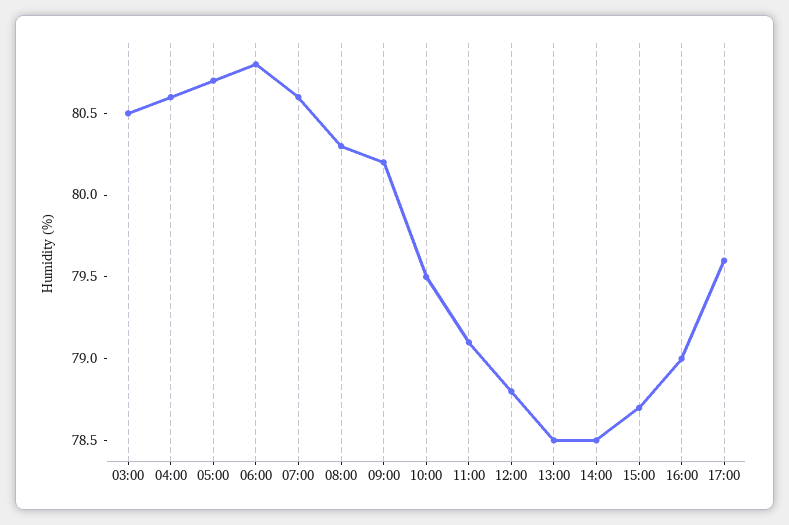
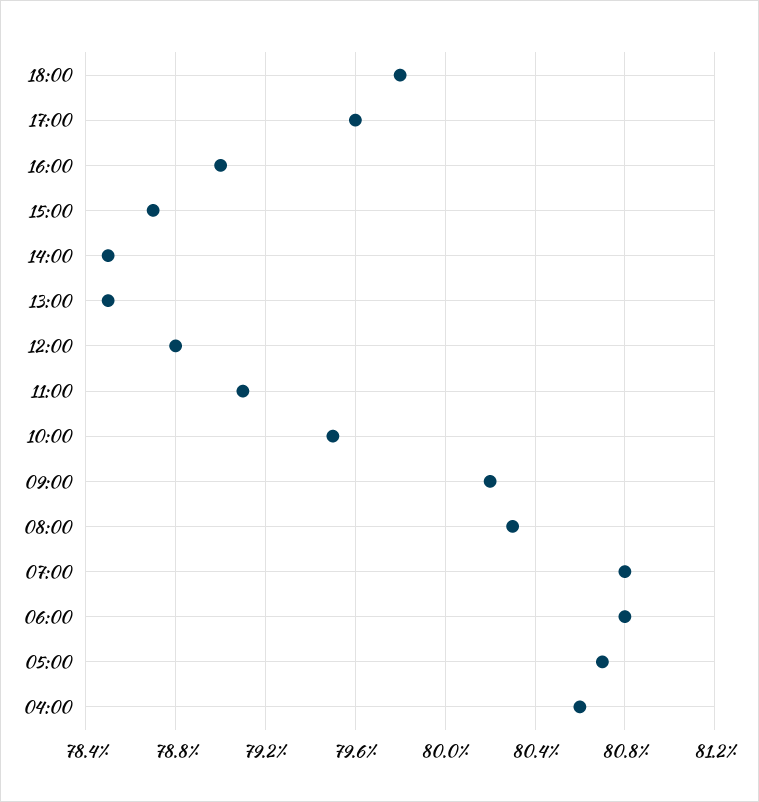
03:00: 80.5 -> none
07:00: 80.6 -> 80.8
18:00: none -> 79.8

